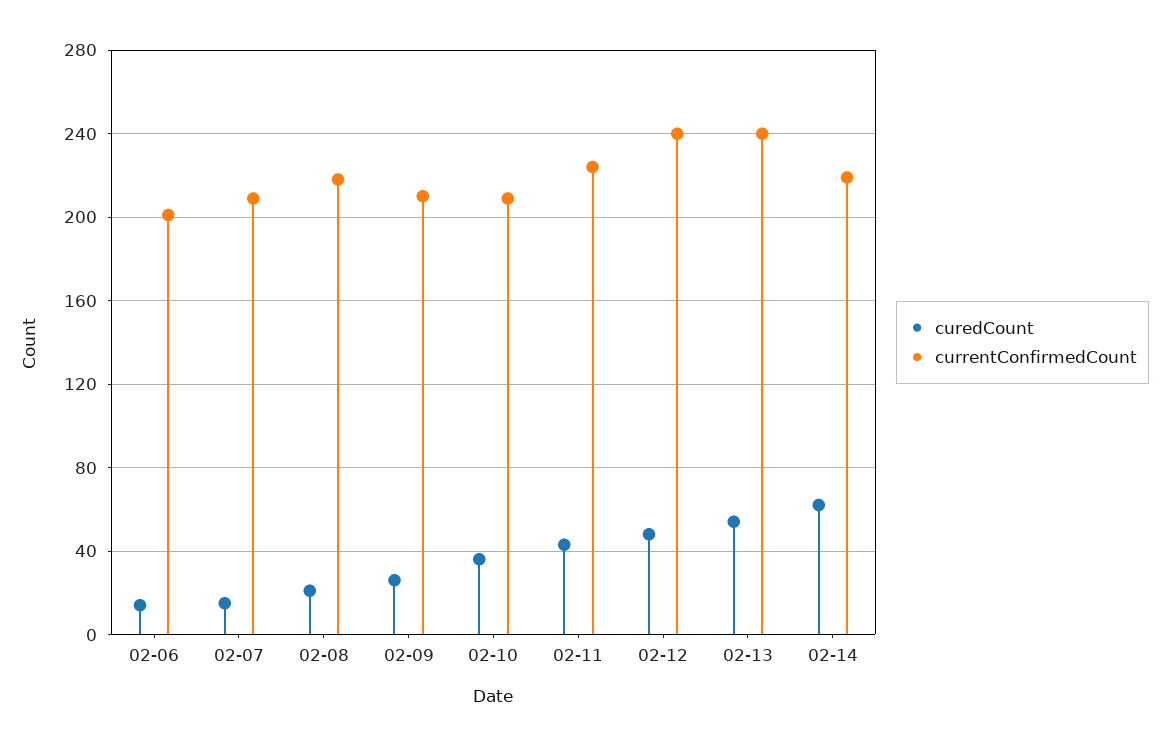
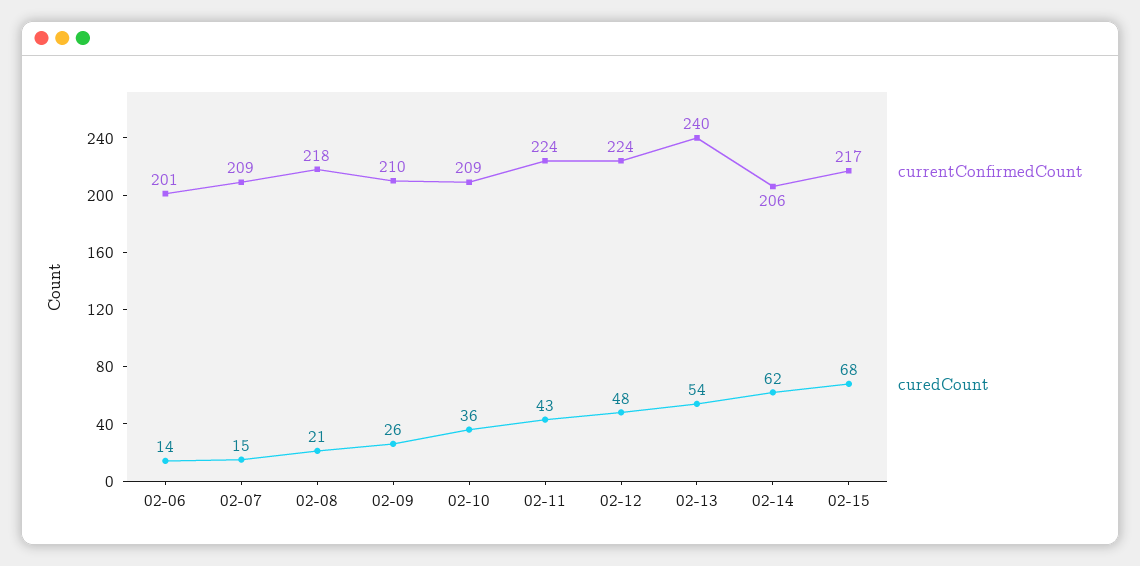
currentConfirmedCount, 02-12: 240 -> 224
currentConfirmedCount, 02-14: 220 -> 206
currentConfirmedCount, 02-15: none -> 217
curedCount, 02-15: none -> 68

